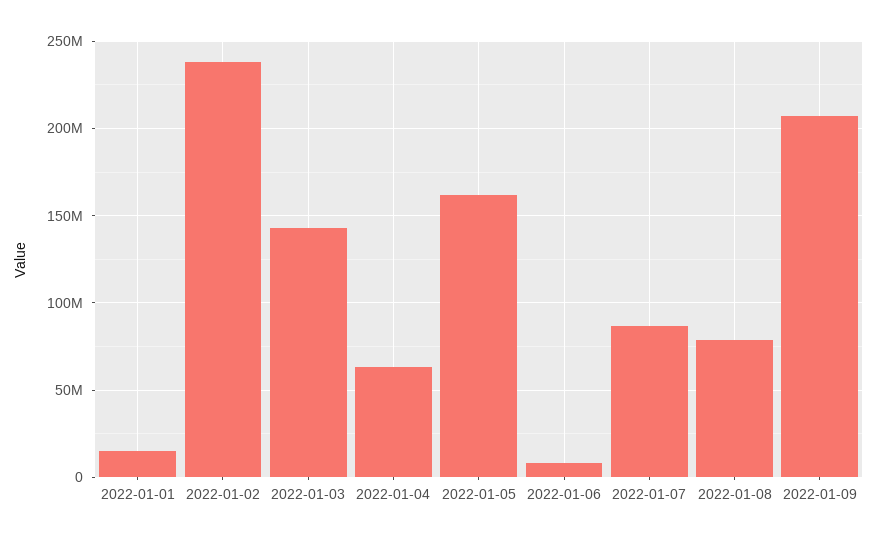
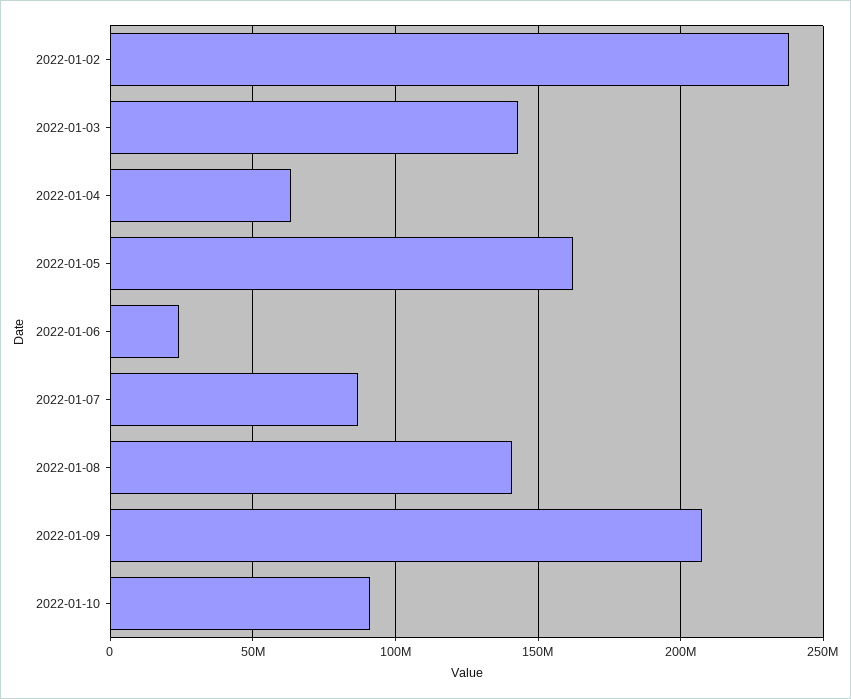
2022-01-01: 15000000 -> none
2022-01-06: 10000000 -> 25000000
2022-01-08: 80000000 -> 140000000
2022-01-10: none -> 90000000

